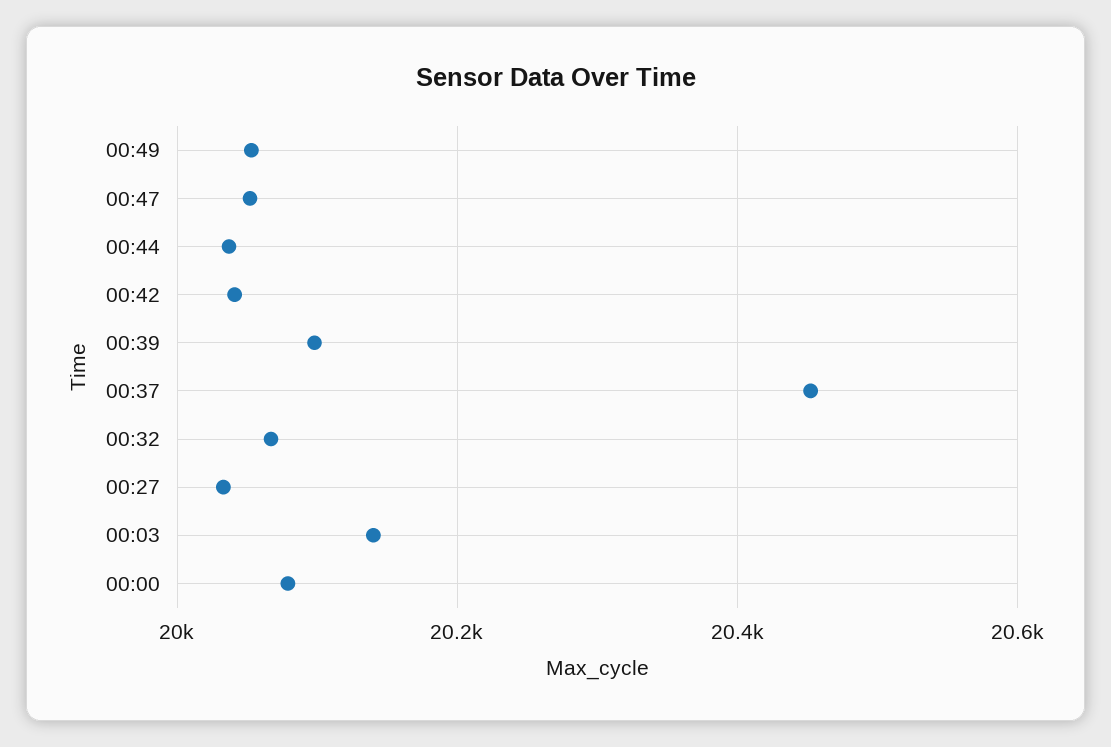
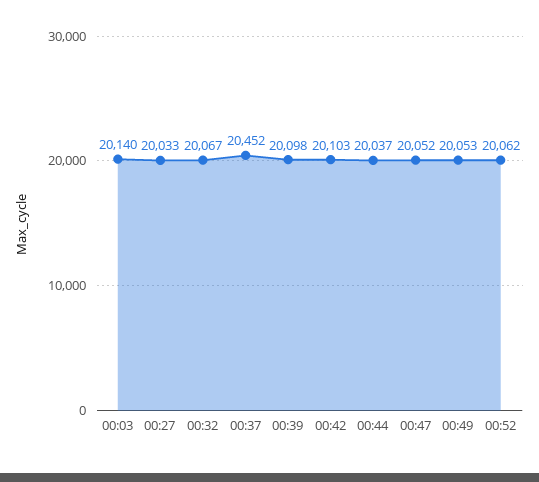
00:42: 20040 -> 20103
00:00: 20080 -> none
00:52: none -> 20062

